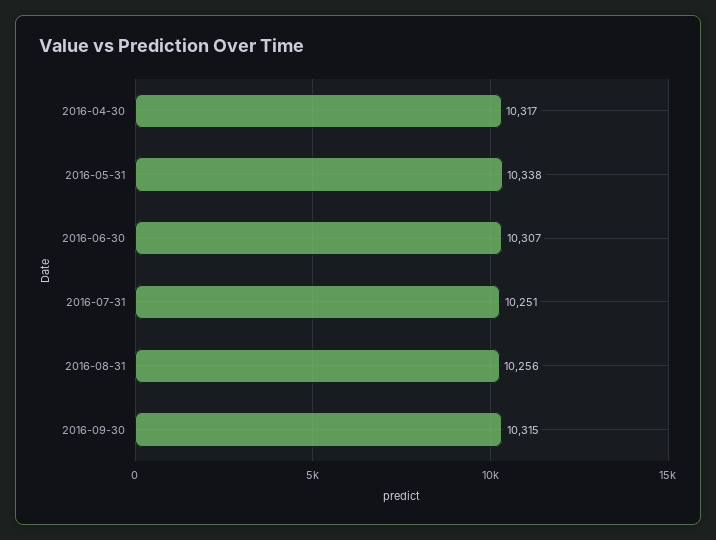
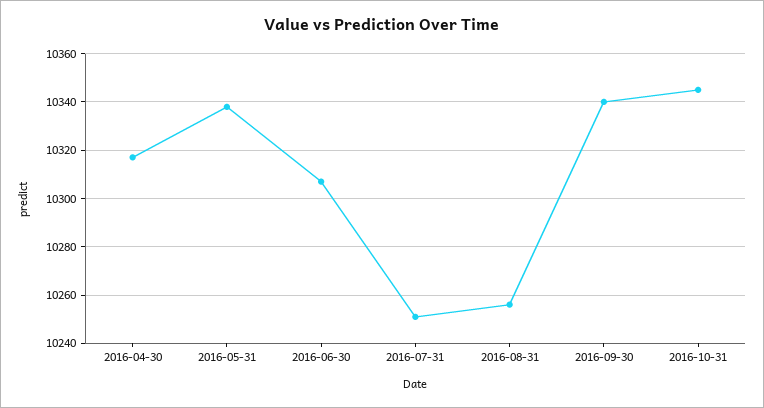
2016-09-30: 10315 -> 10340
2016-10-31: none -> 10345

